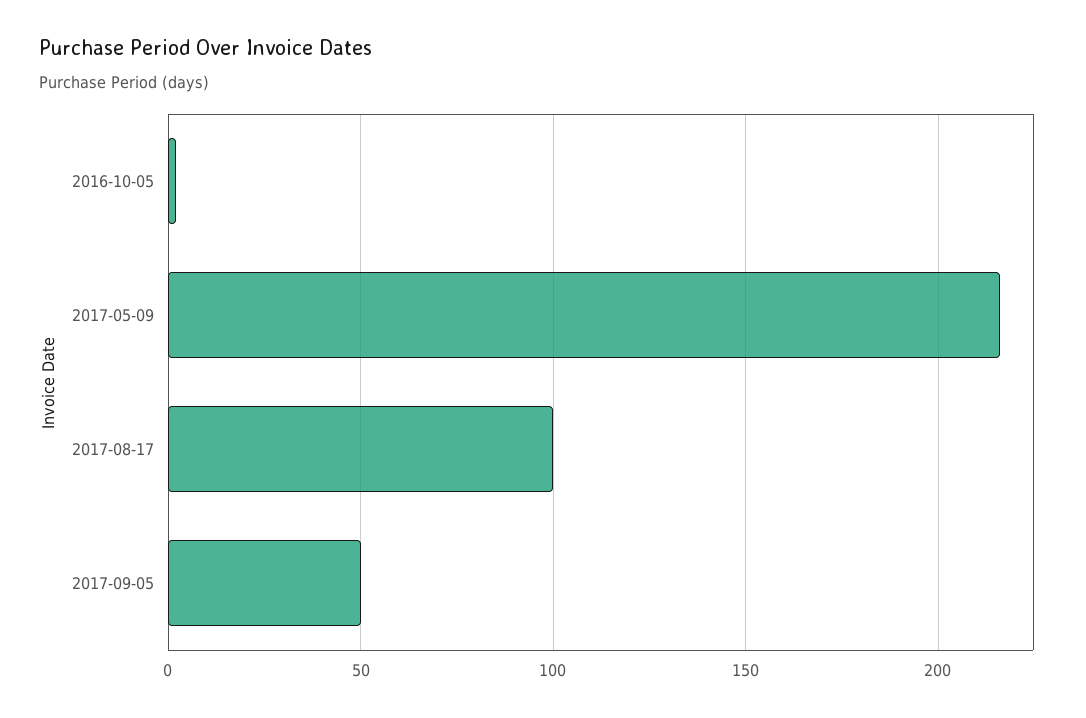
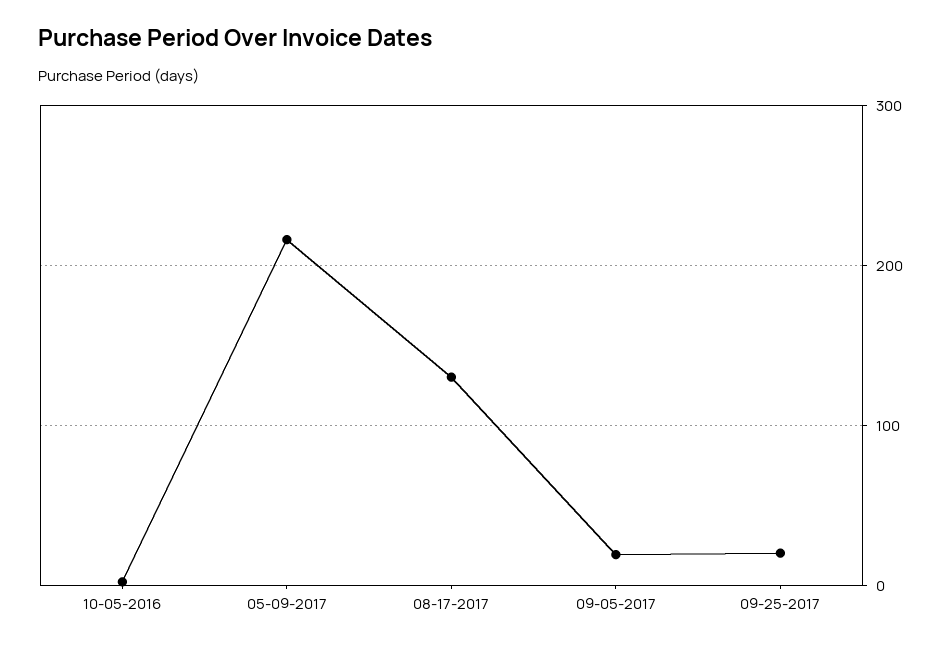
2017-08-17: 100 -> 130
2017-09-05: 50 -> 20
09-25-2017: none -> 20

